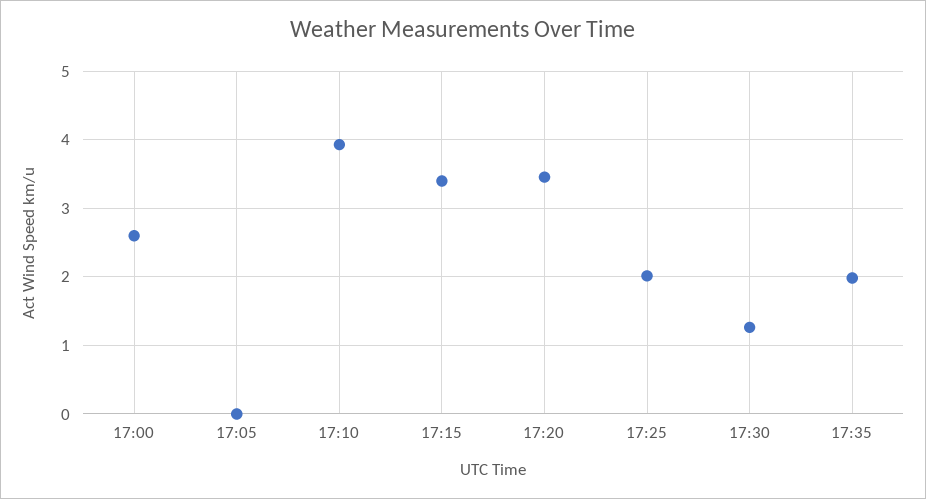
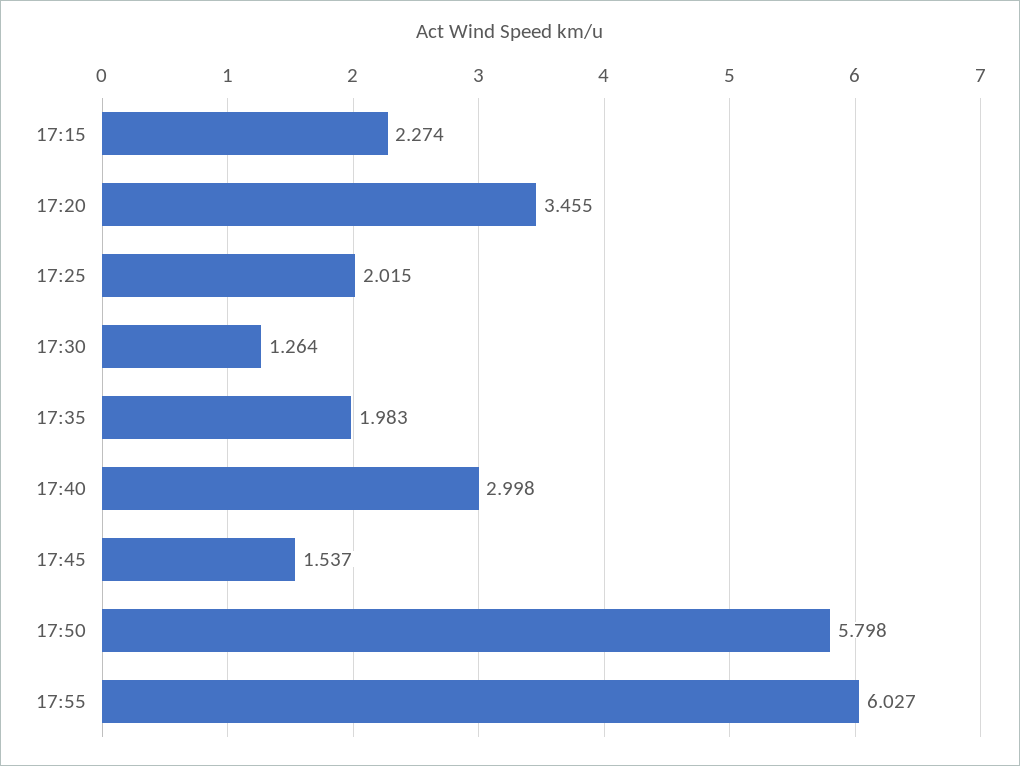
17:00: 2.6 -> none
17:05: 0 -> none
17:10: 3.9 -> none
17:15: 3.4 -> 2.274
17:40: none -> 2.998
17:45: none -> 1.537
17:50: none -> 5.798
17:55: none -> 6.027

